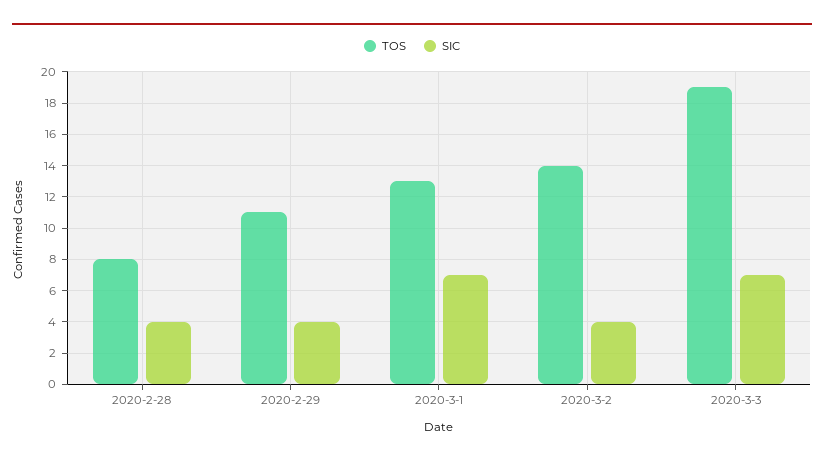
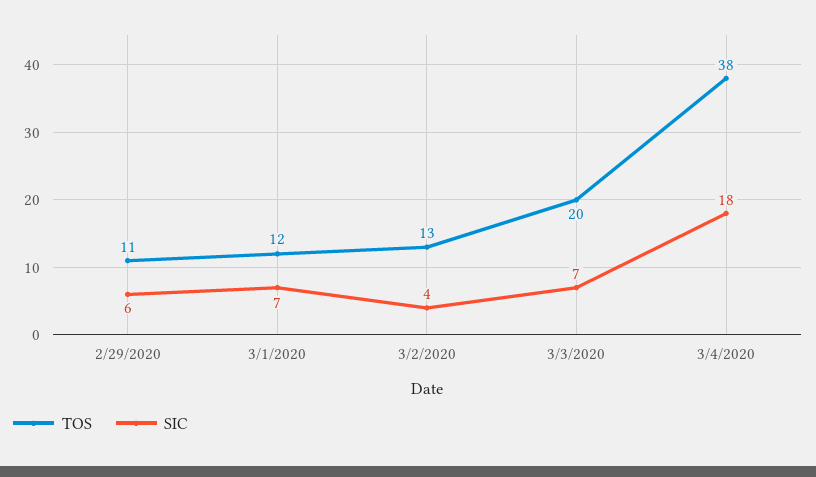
TOS, 2020-2-28: 8 -> none
SIC, 2020-2-28: 4 -> none
SIC, 2020-2-29: 4 -> 6
TOS, 2020-3-1: 13 -> 12
TOS, 2020-3-2: 14 -> 13
TOS, 2020-3-3: 19 -> 20
TOS, 3/4/2020: none -> 38
SIC, 3/4/2020: none -> 18

